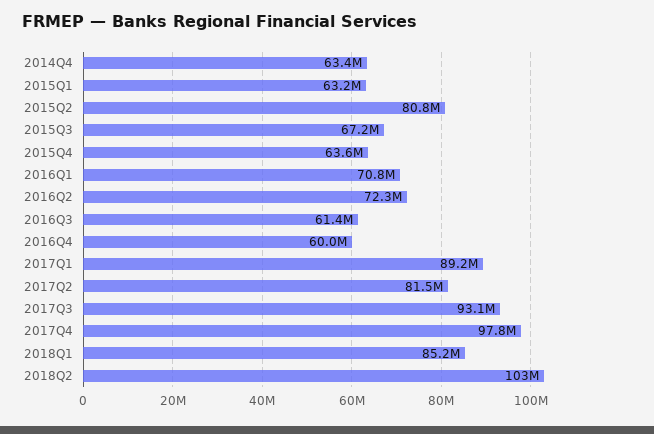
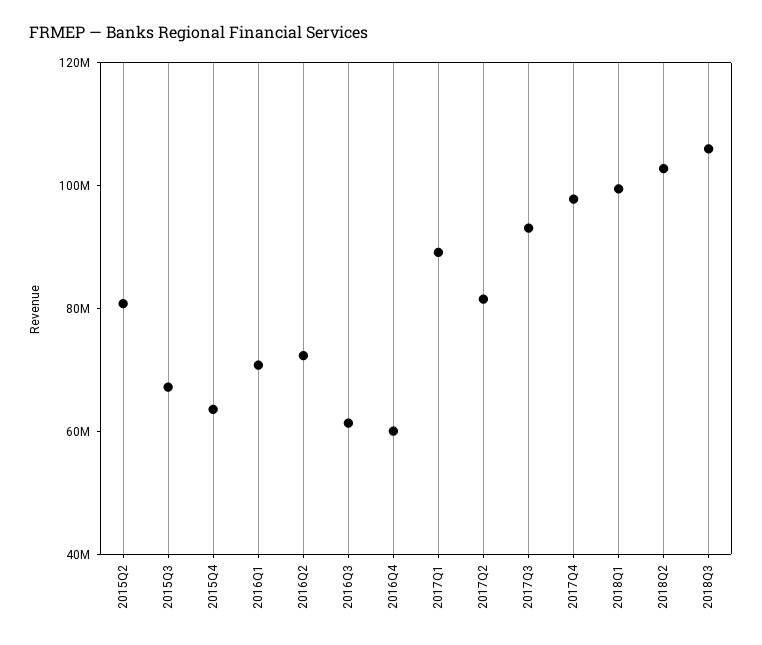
2014Q4: 63400000 -> none
2015Q1: 63200000 -> none
2018Q1: 85200000 -> 100000000
2018Q3: none -> 105000000

